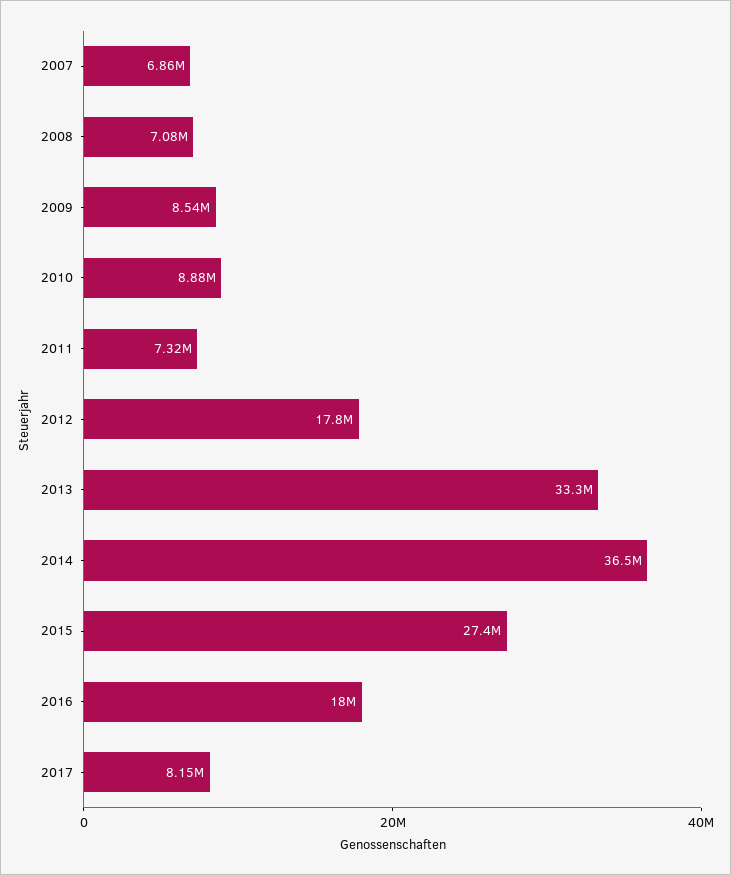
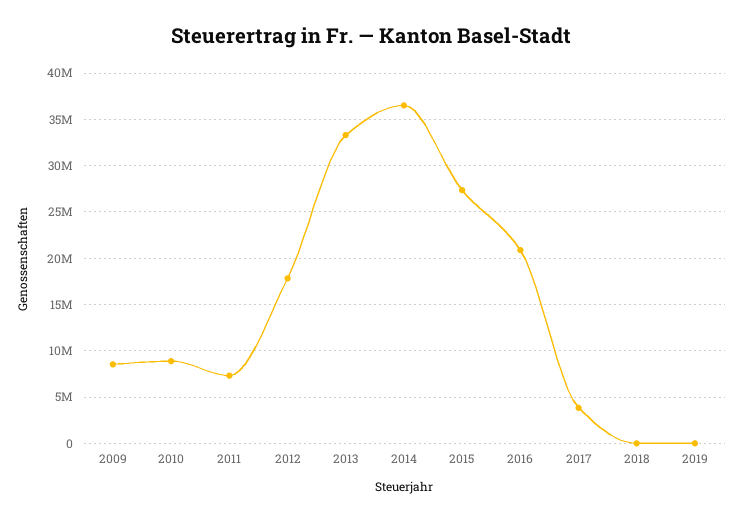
2007: 6860000 -> none
2008: 7080000 -> none
2016: 18000000 -> 21000000
2017: 8150000 -> 4000000
2018: none -> 0
2019: none -> 0

